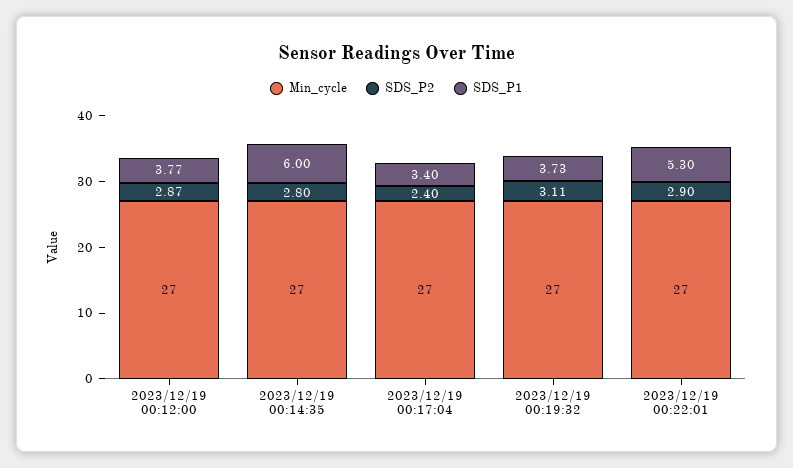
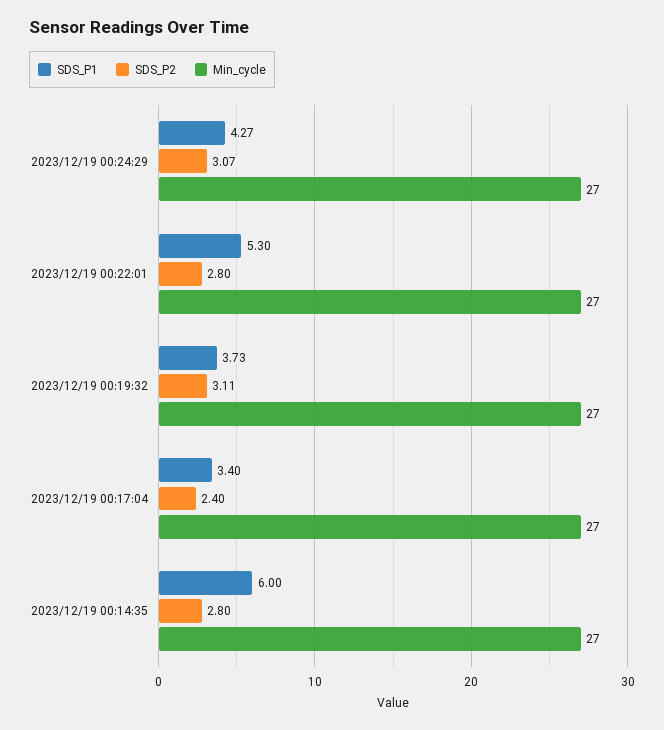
Min_cycle, 2023/12/19 00:12:00: 27 -> none
SDS_P2, 2023/12/19 00:12:00: 2.87 -> none
SDS_P1, 2023/12/19 00:12:00: 3.77 -> none
SDS_P2, 2023/12/19 00:22:01: 2.9 -> 2.8
SDS_P1, 2023/12/19 00:24:29: none -> 4.27
SDS_P2, 2023/12/19 00:24:29: none -> 3.07
Min_cycle, 2023/12/19 00:24:29: none -> 27

